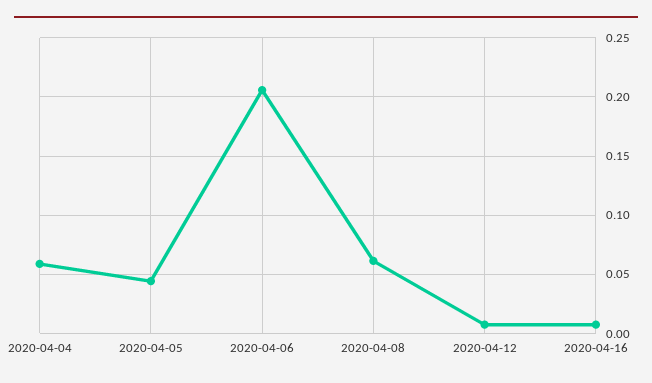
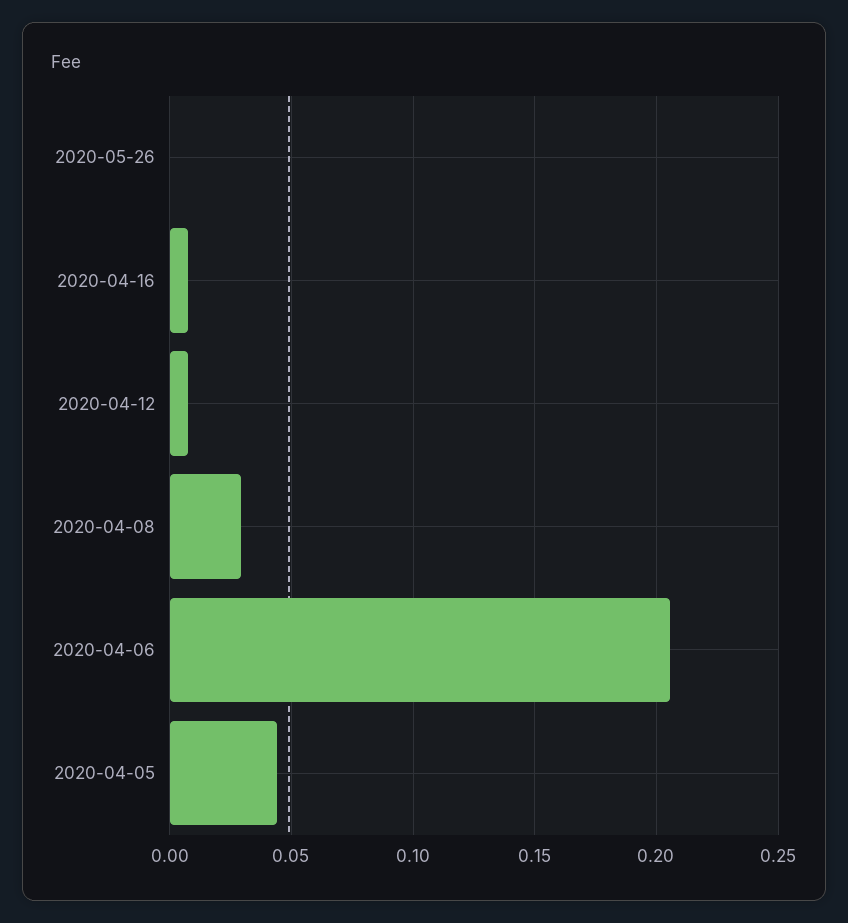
2020-04-04: 0.06 -> none
2020-04-08: 0.06 -> 0.03
2020-05-26: none -> 0

